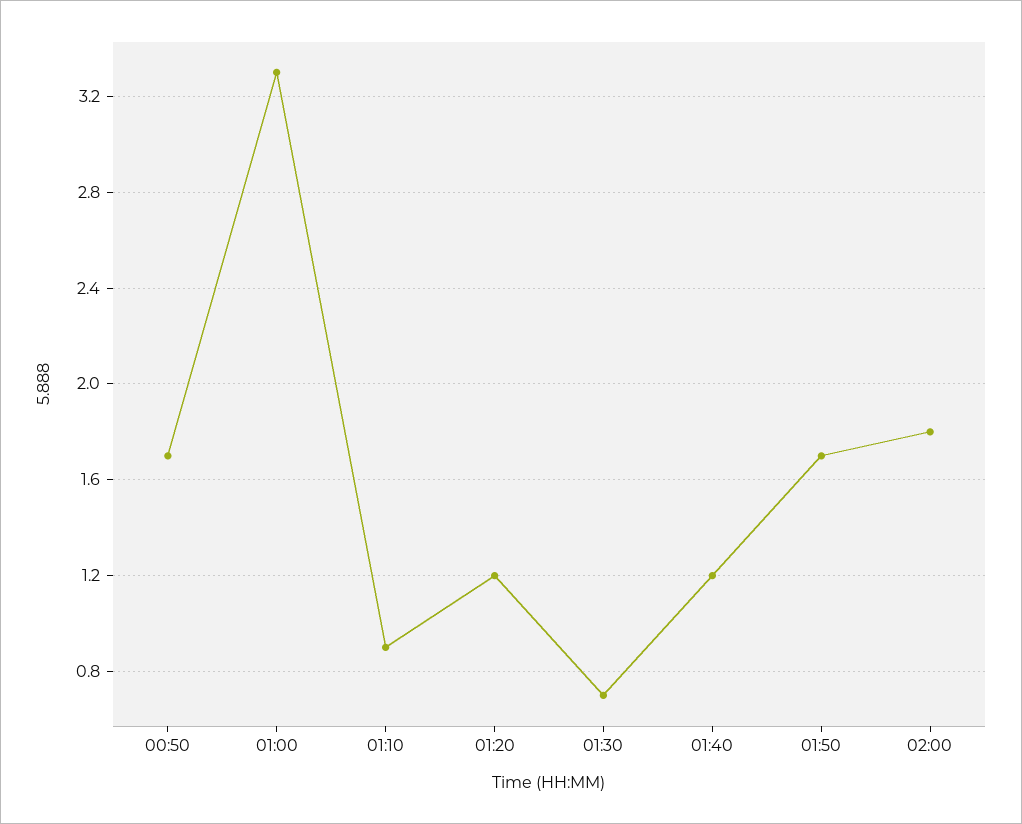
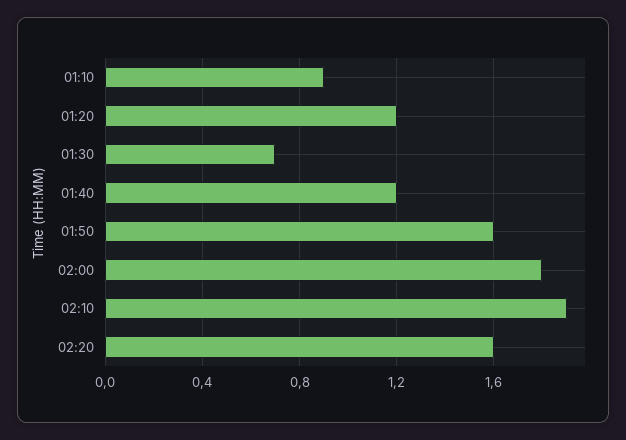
00:50: 1.7 -> none
01:00: 3.3 -> none
01:50: 1.7 -> 1.6
02:10: none -> 1.9
02:20: none -> 1.6

